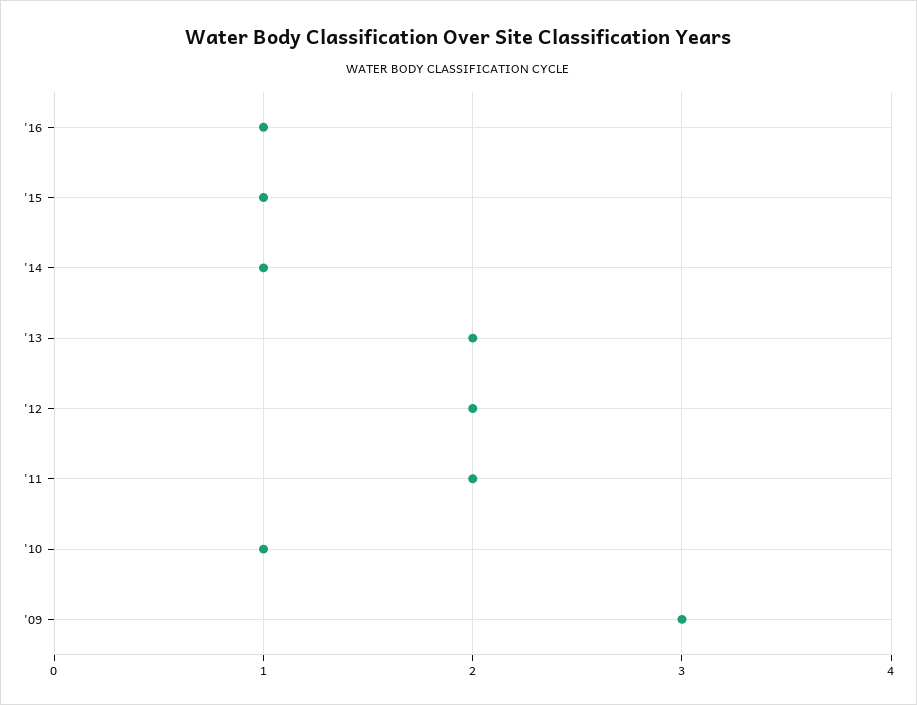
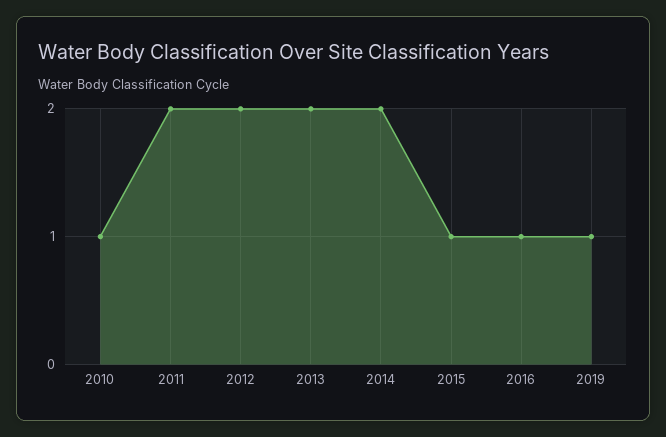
'14: 1 -> 2
'09: 3 -> none
2019: none -> 1

